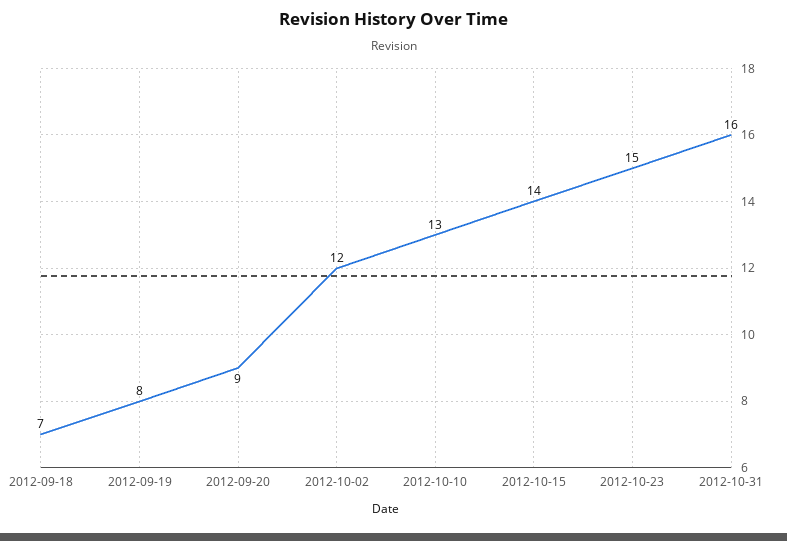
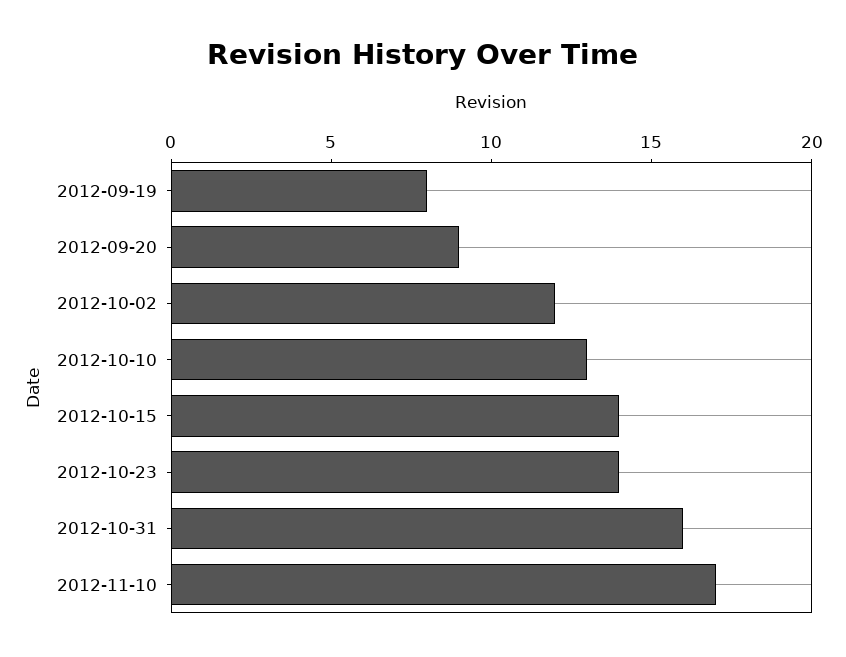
2012-09-18: 7 -> none
2012-10-23: 15 -> 14
2012-11-10: none -> 17

